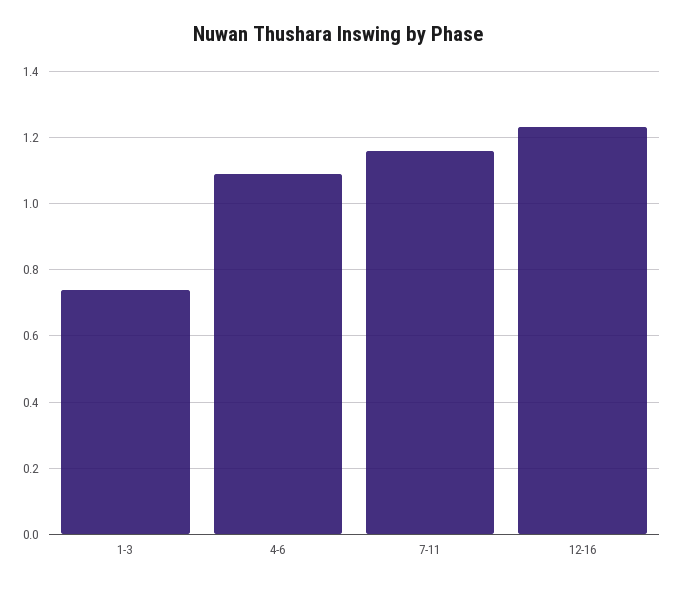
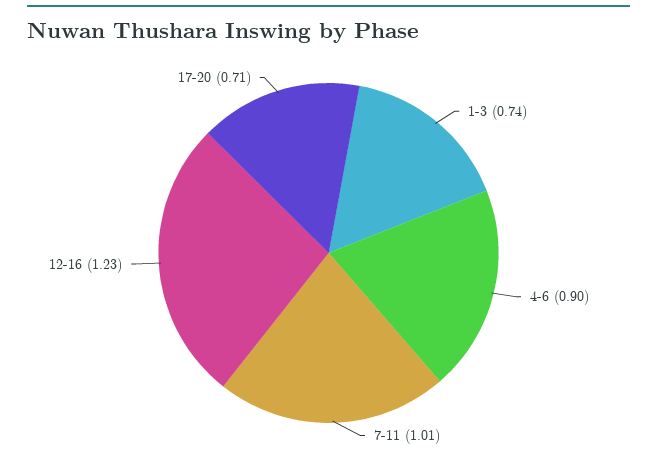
4-6: 1.1 -> 0.9
7-11: 1.15 -> 1.01
17-20: none -> 0.71

